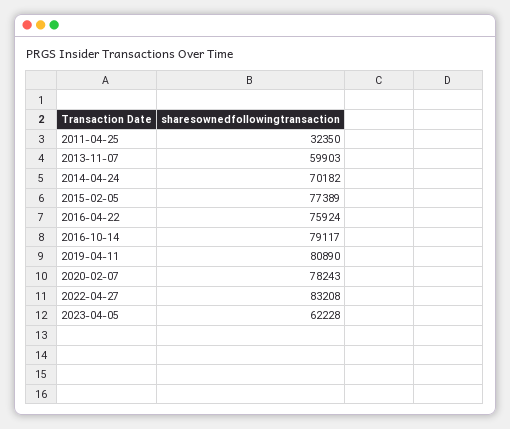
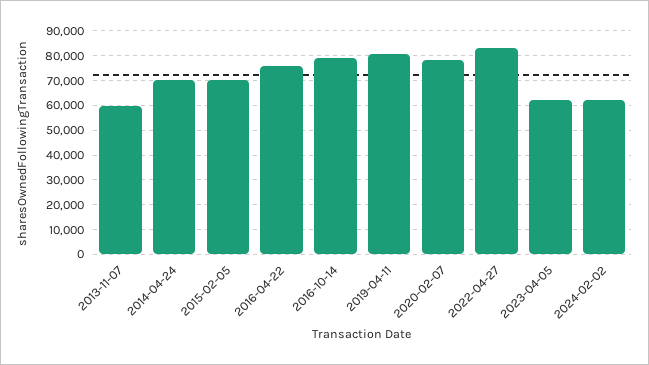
2011-04-25: 32350 -> none
2015-02-05: 77389 -> 70000
2024-02-02: none -> 62500

